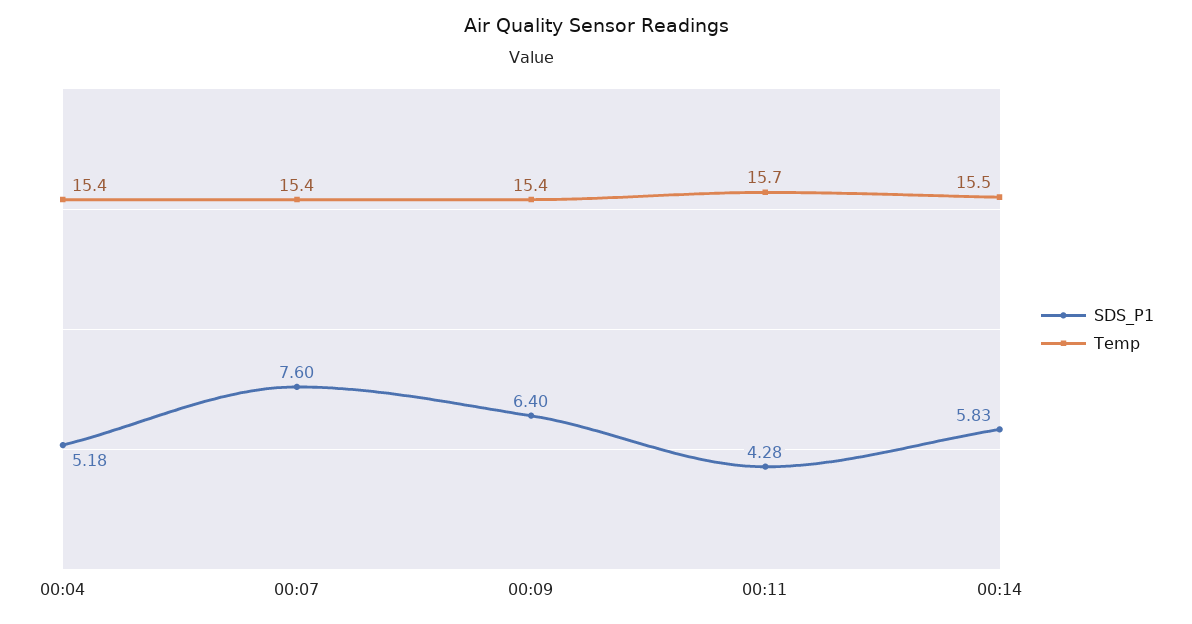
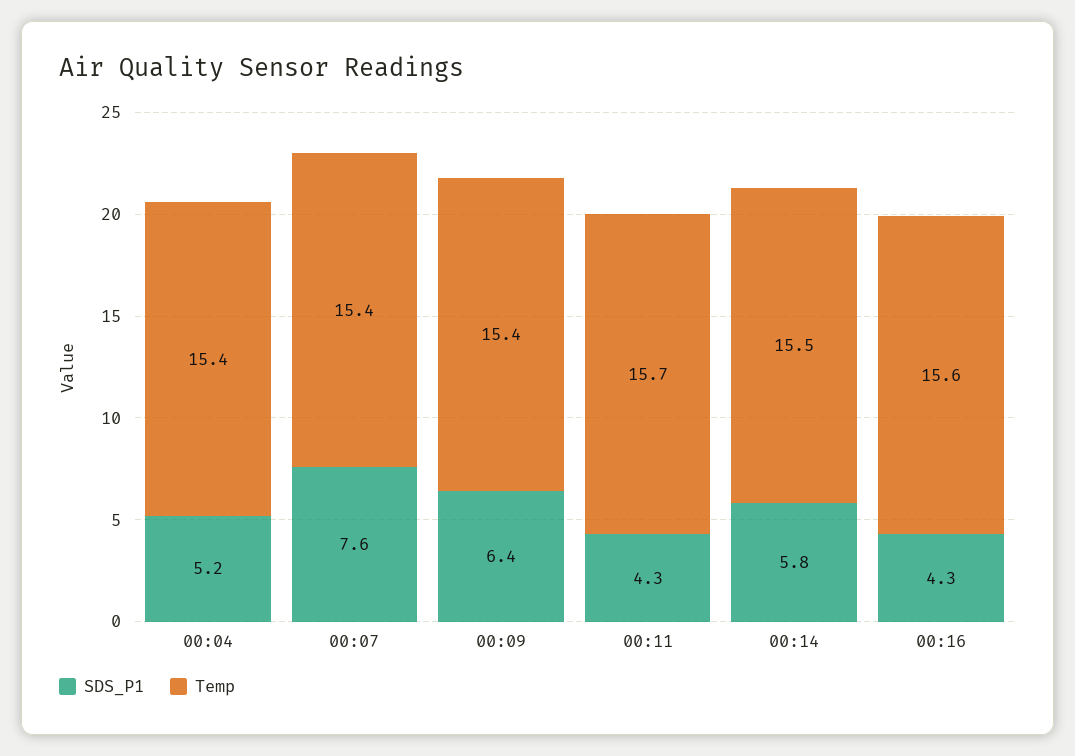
SDS_P1, 00:16: none -> 4.3
Temp, 00:16: none -> 15.6

